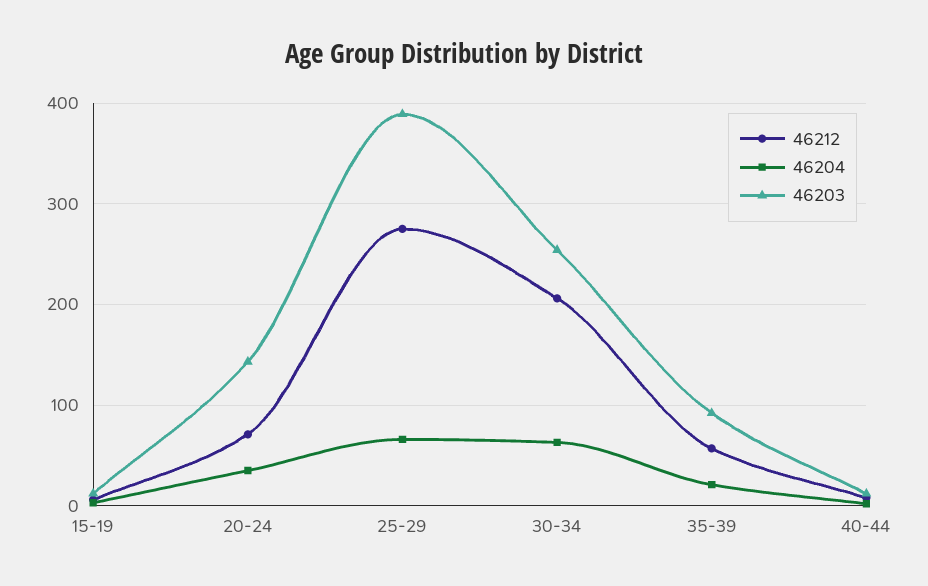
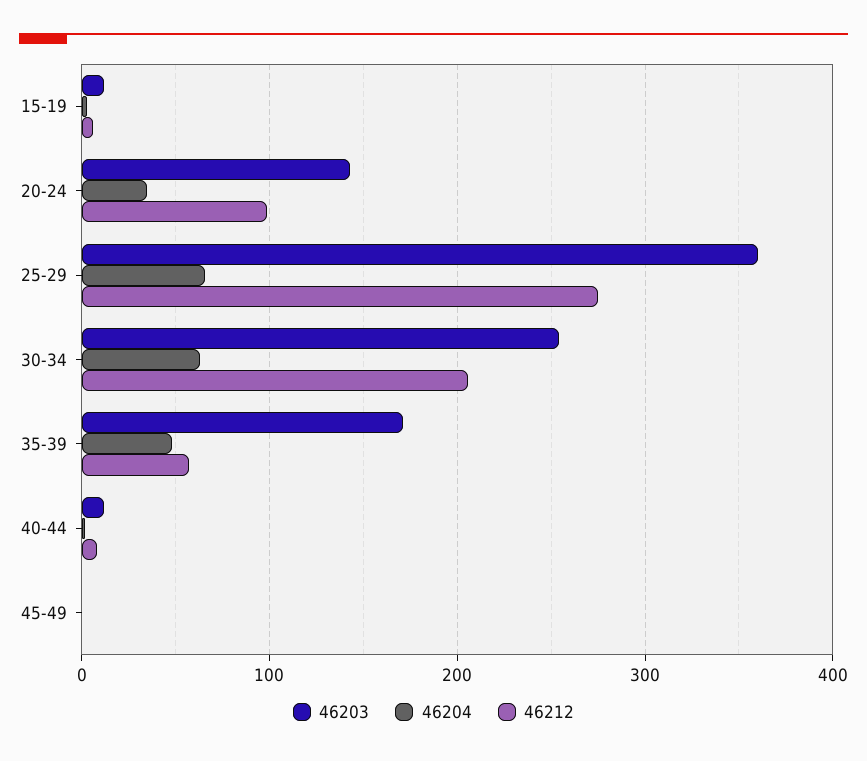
46212, 20-24: 70 -> 100
46203, 25-29: 390 -> 360
46204, 35-39: 20 -> 50
46203, 35-39: 90 -> 170
46203, 45-49: none -> 0
46204, 45-49: none -> 0
46212, 45-49: none -> 0

